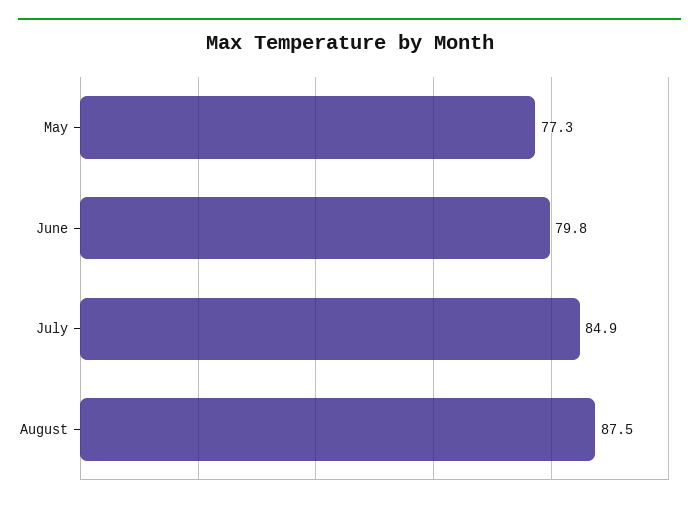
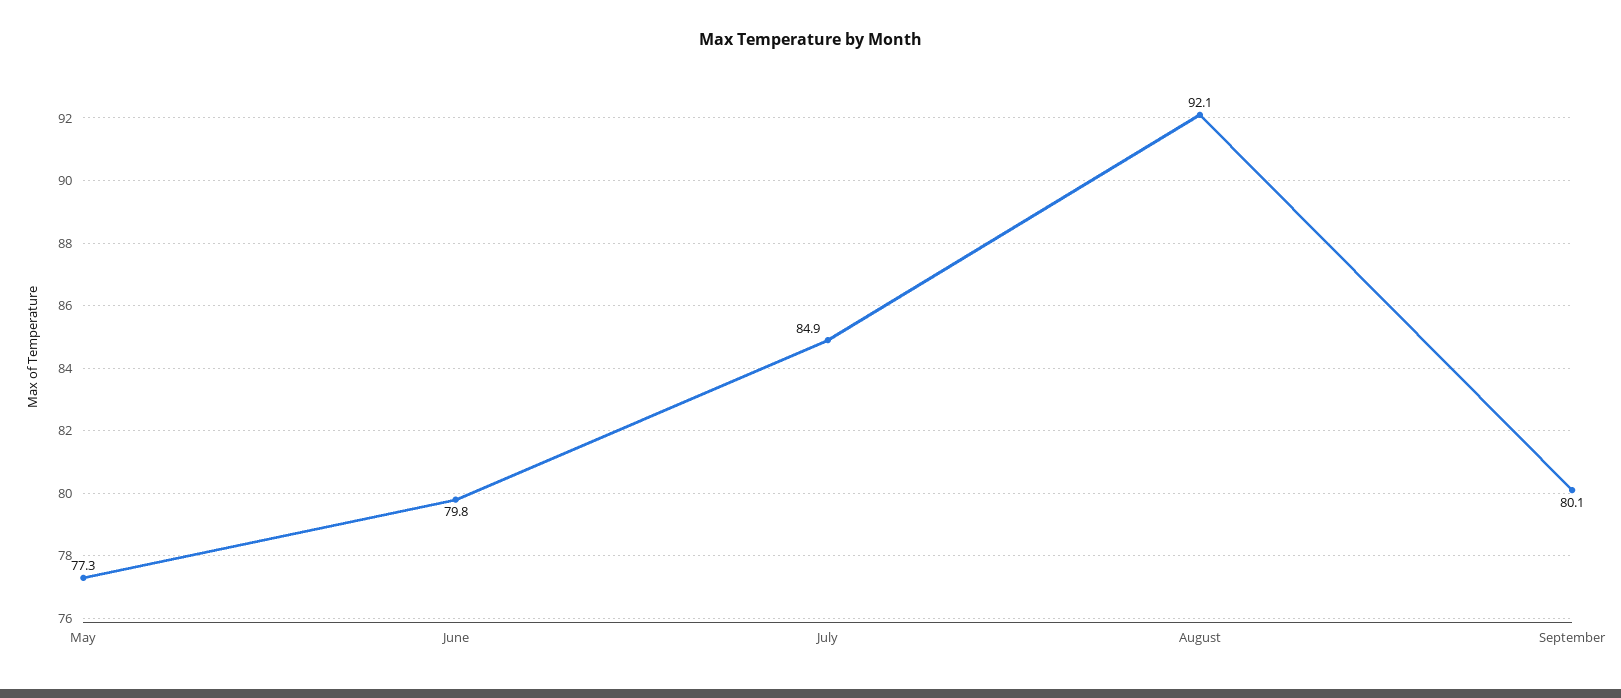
August: 87.5 -> 92.1
September: none -> 80.1

